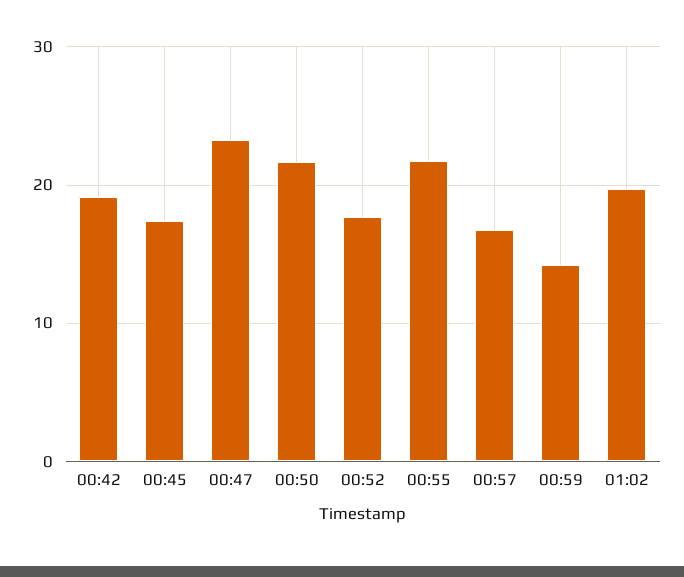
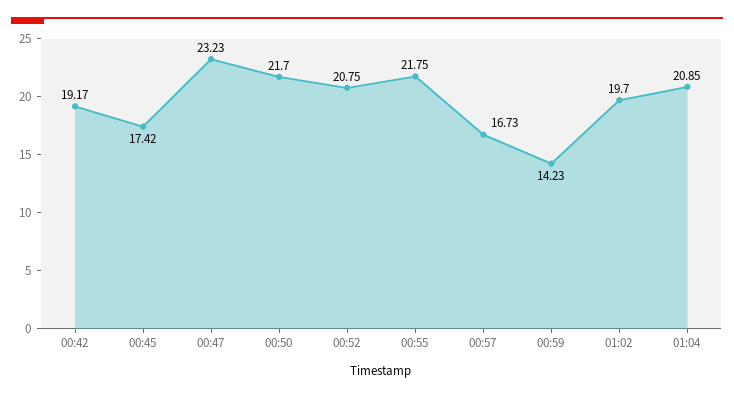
00:52: 18 -> 20.75
01:04: none -> 20.85

